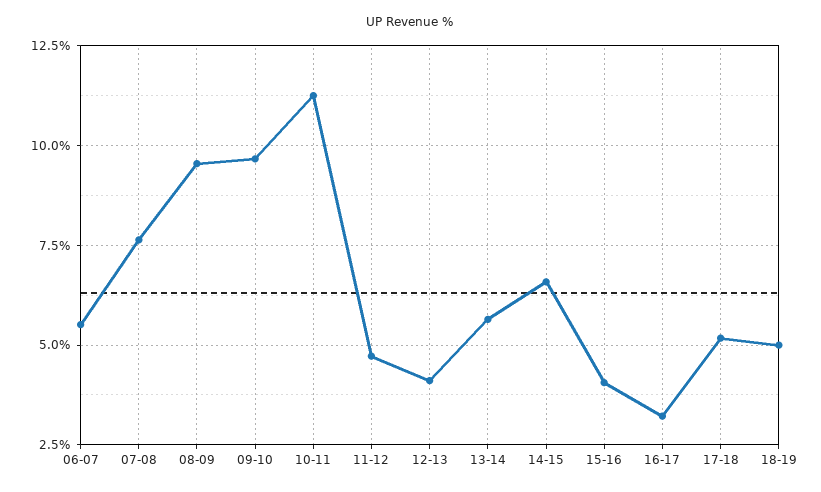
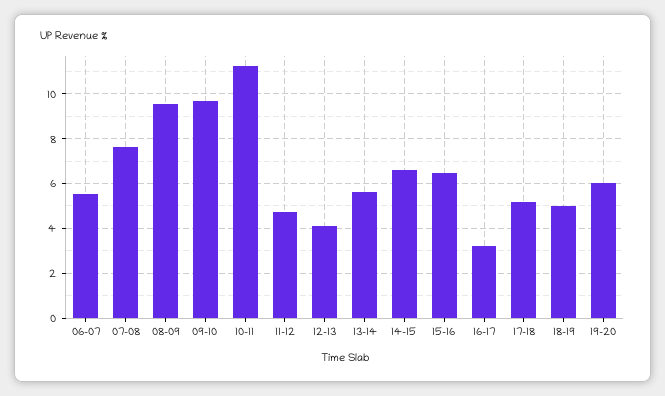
15-16: 4 -> 6.5
19-20: none -> 6

